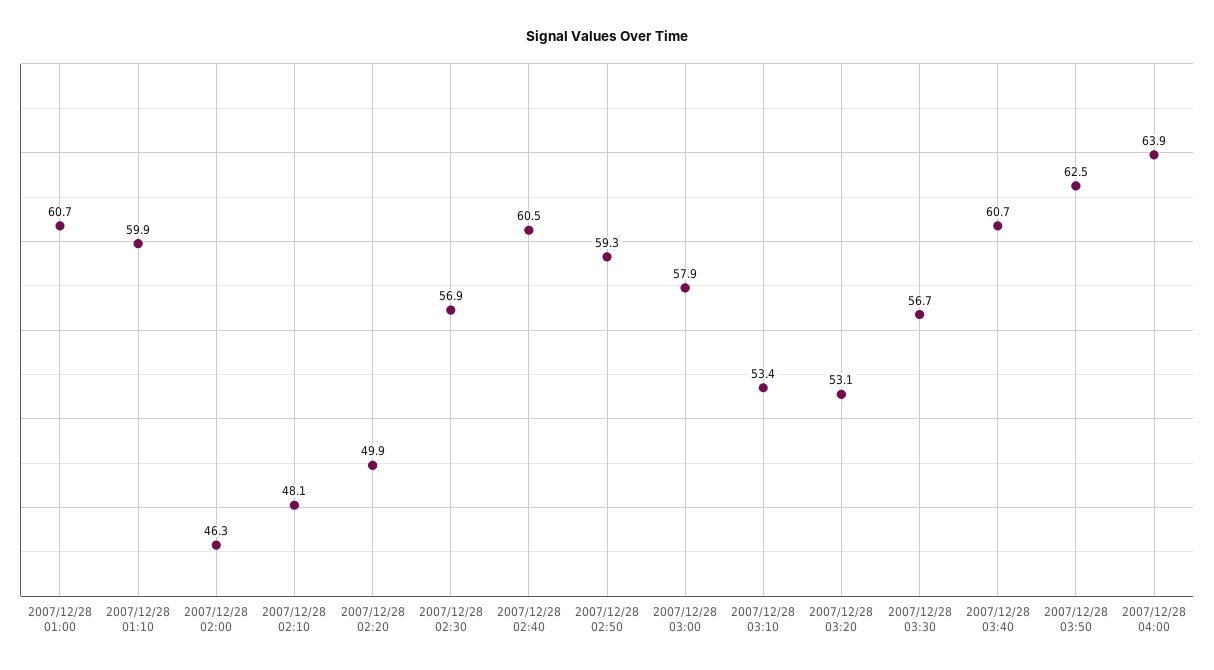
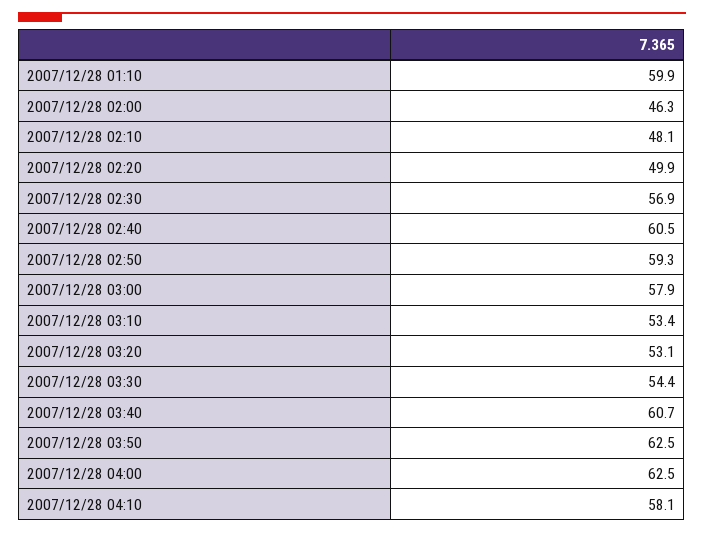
2007/12/28 01:00: 60.7 -> none
2007/12/28 03:30: 56.7 -> 54.4
2007/12/28 04:00: 63.9 -> 62.5
2007/12/28 04:10: none -> 58.1

